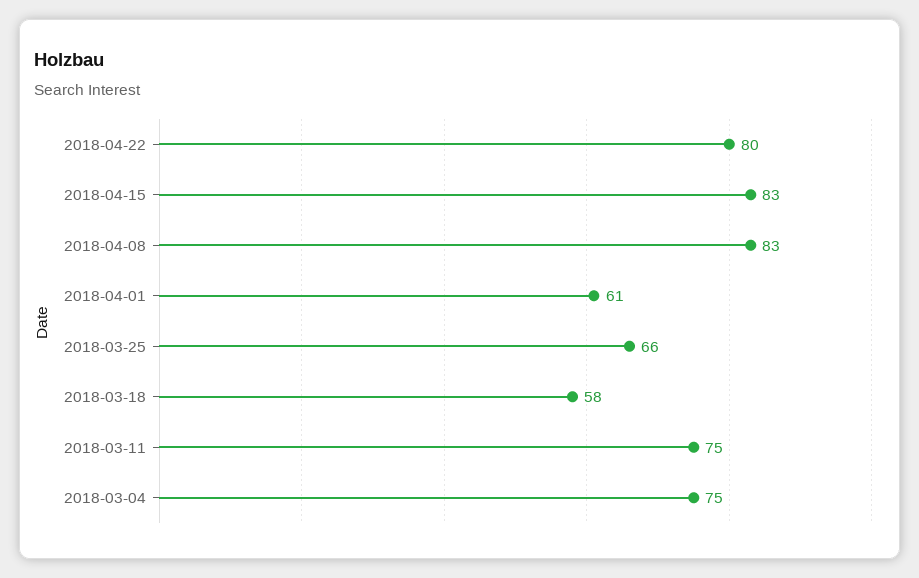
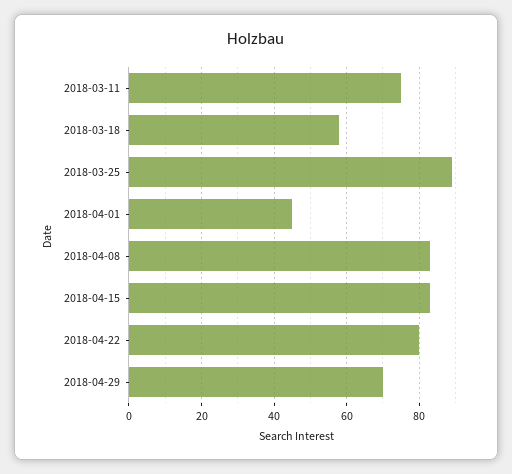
2018-04-01: 61 -> 45
2018-03-25: 66 -> 90
2018-03-04: 75 -> none
2018-04-29: none -> 70

